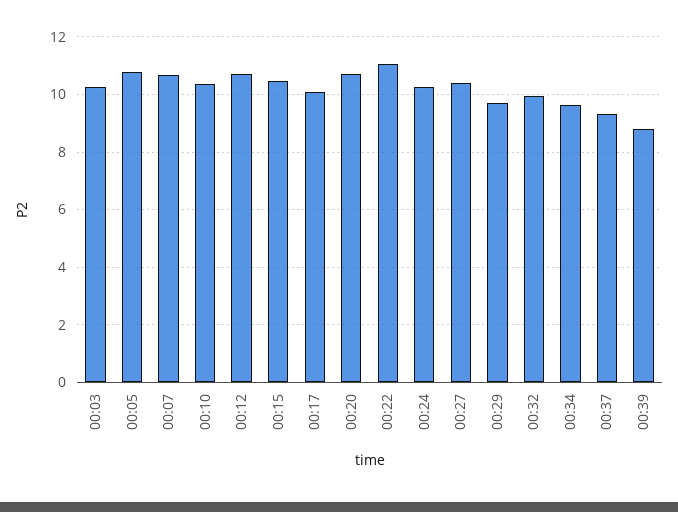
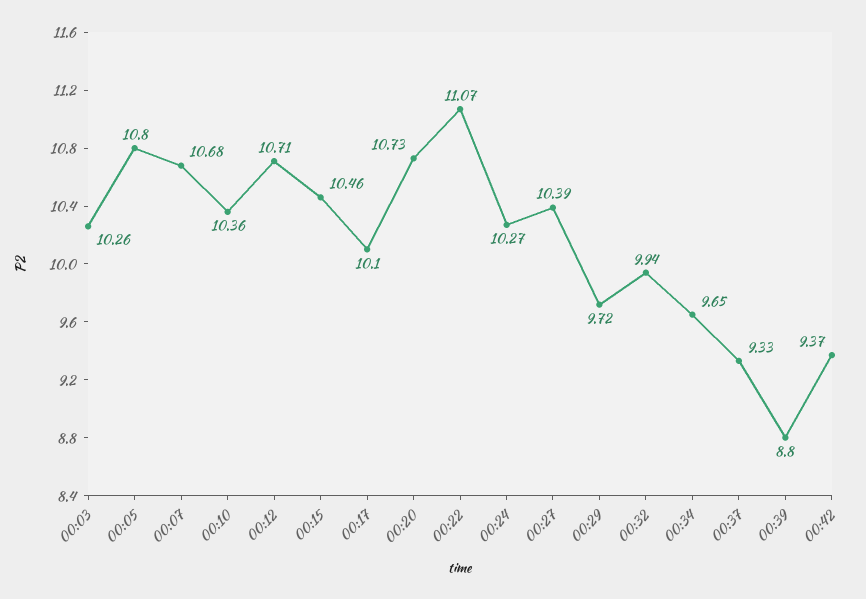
00:42: none -> 9.37

